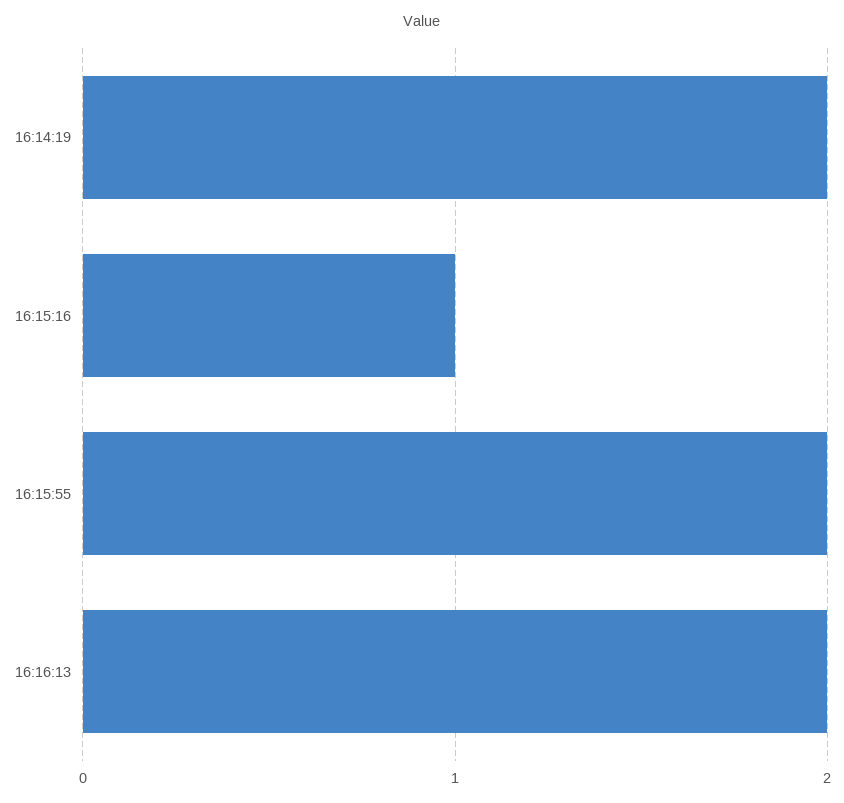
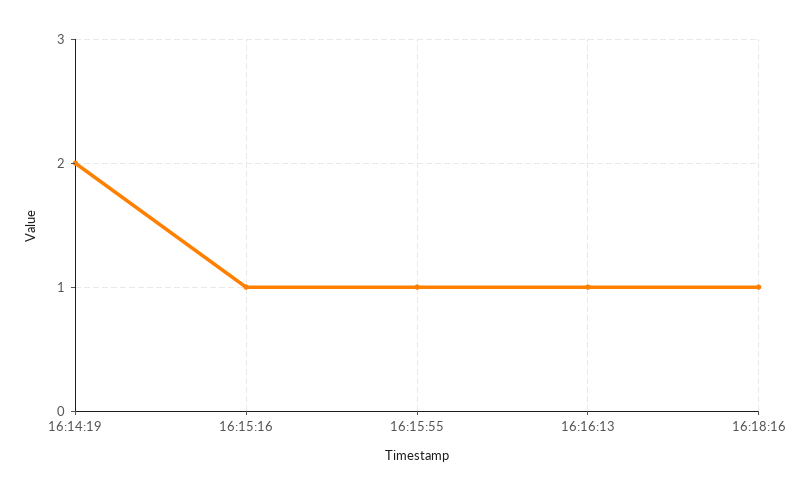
16:15:55: 2 -> 1
16:16:13: 2 -> 1
16:18:16: none -> 1

